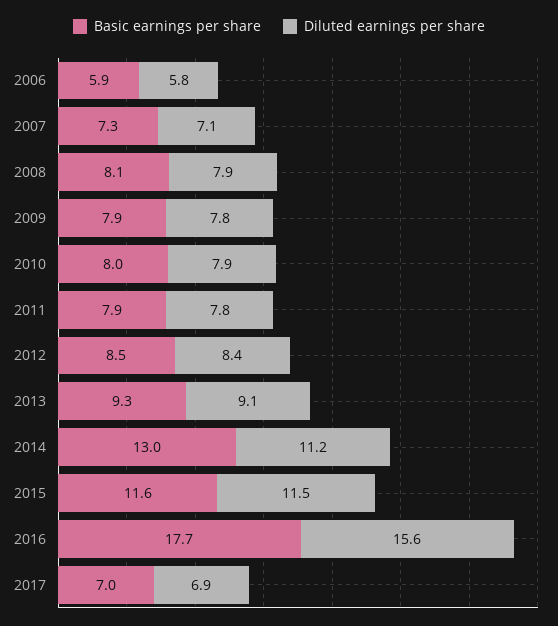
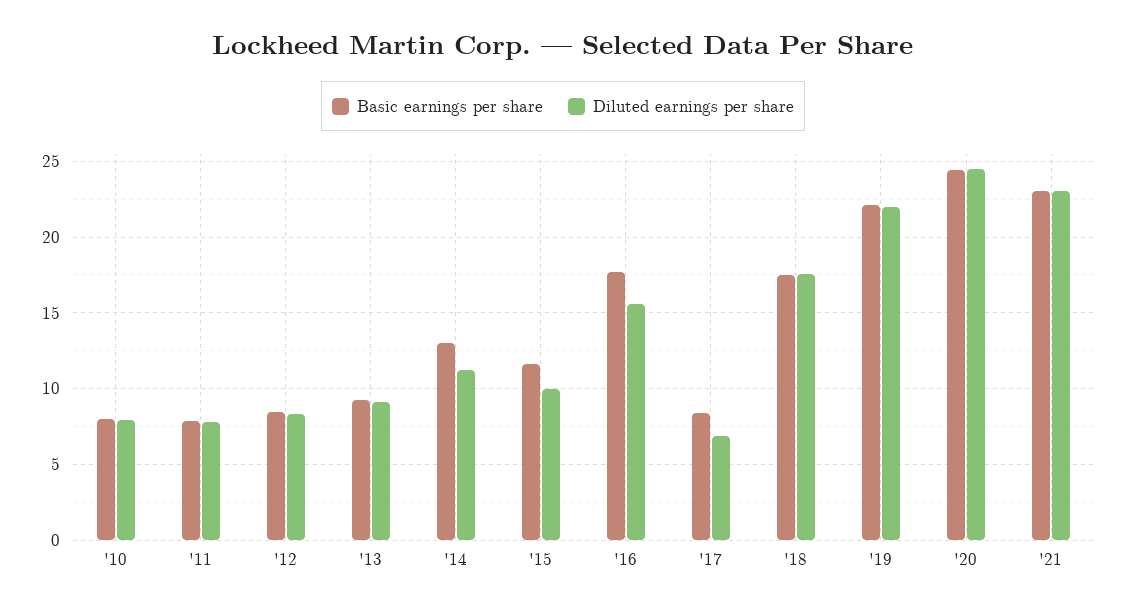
Basic earnings per share, 2006: 5.9 -> none
Diluted earnings per share, 2006: 5.8 -> none
Basic earnings per share, 2007: 7.3 -> none
Diluted earnings per share, 2007: 7.1 -> none
Basic earnings per share, 2008: 8.1 -> none
Diluted earnings per share, 2008: 7.9 -> none
Basic earnings per share, 2009: 7.9 -> none
Diluted earnings per share, 2009: 7.8 -> none
Diluted earnings per share, 2015: 11.5 -> 10
Basic earnings per share, 2017: 7 -> 8.5
Basic earnings per share, '18: none -> 17.5
Diluted earnings per share, '18: none -> 17.5
Basic earnings per share, '19: none -> 22
Diluted earnings per share, '19: none -> 22
Basic earnings per share, '20: none -> 24.5
Diluted earnings per share, '20: none -> 24.5
Basic earnings per share, '21: none -> 23
Diluted earnings per share, '21: none -> 23

